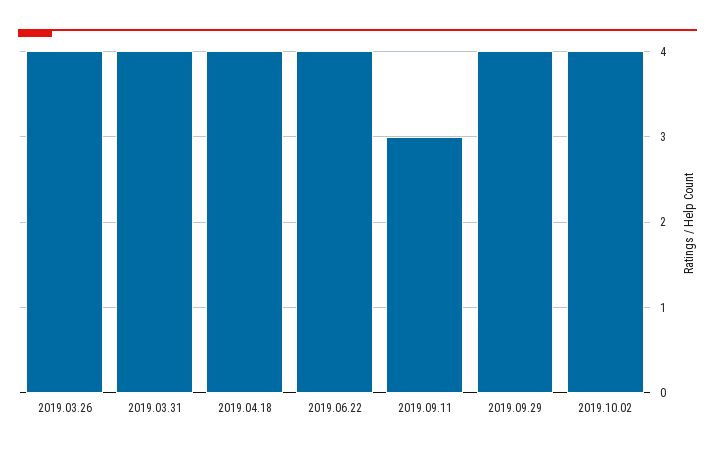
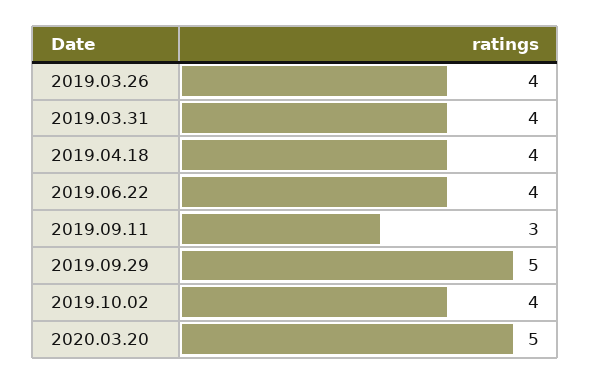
2019.09.29: 4 -> 5
2020.03.20: none -> 5

